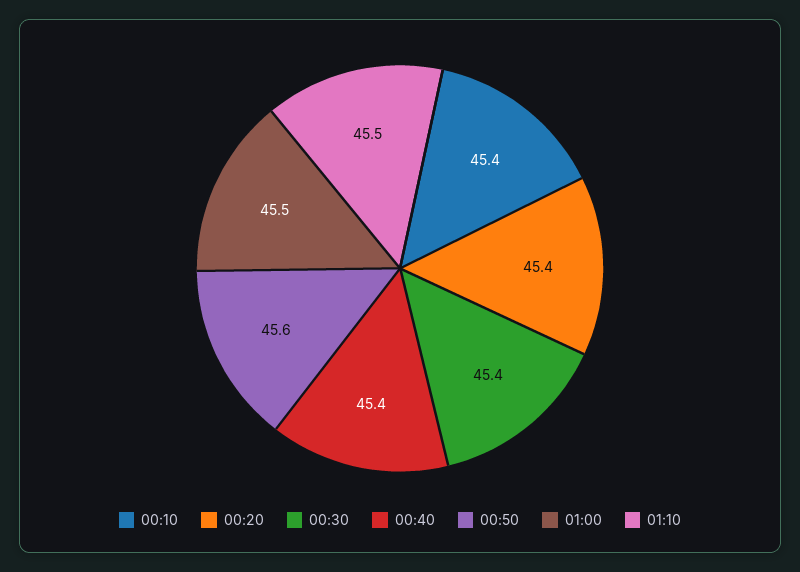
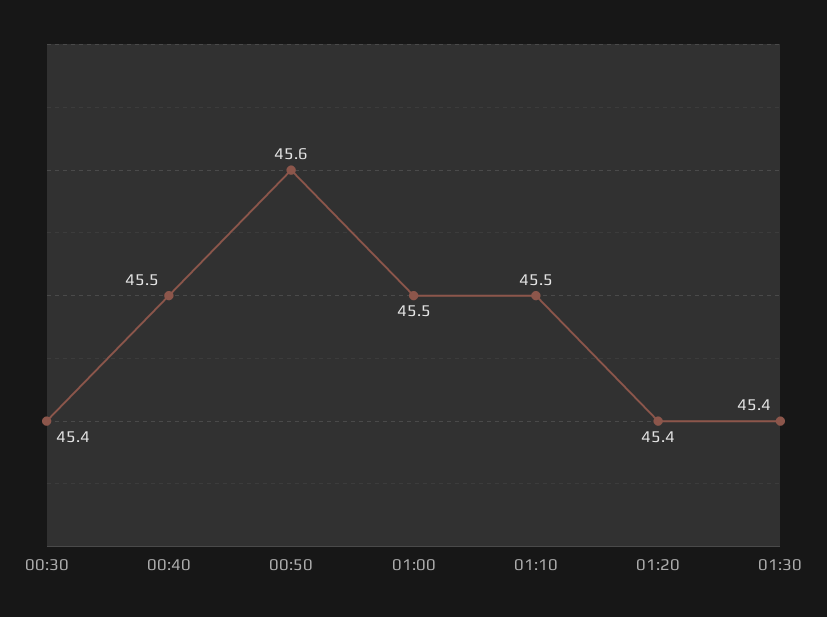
00:10: 45.4 -> none
00:20: 45.4 -> none
00:40: 45.4 -> 45.5
01:20: none -> 45.4
01:30: none -> 45.4

